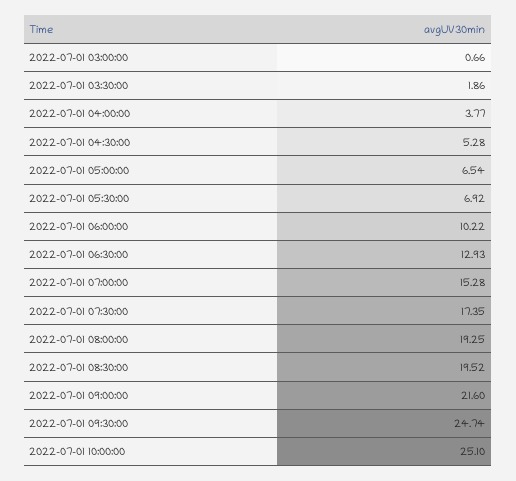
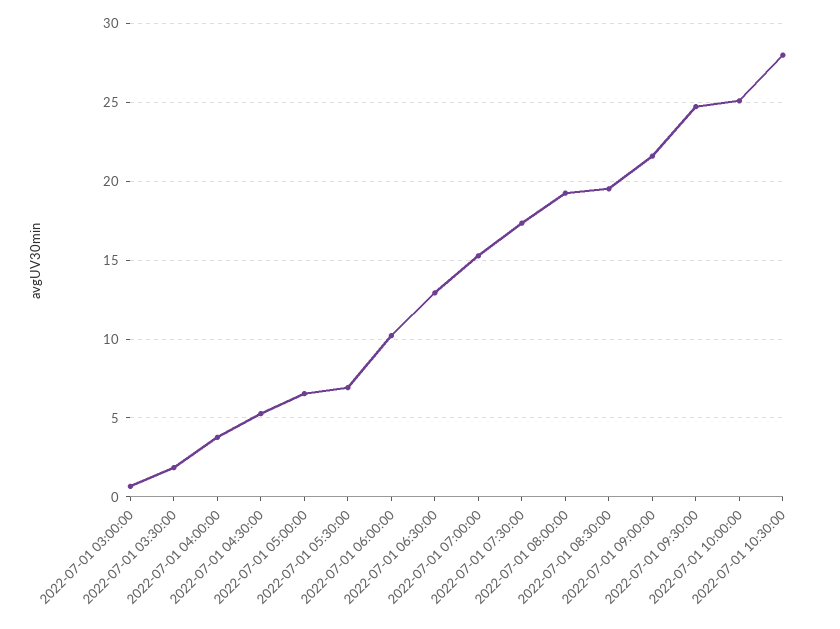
2022-07-01 10:30:00: none -> 28

